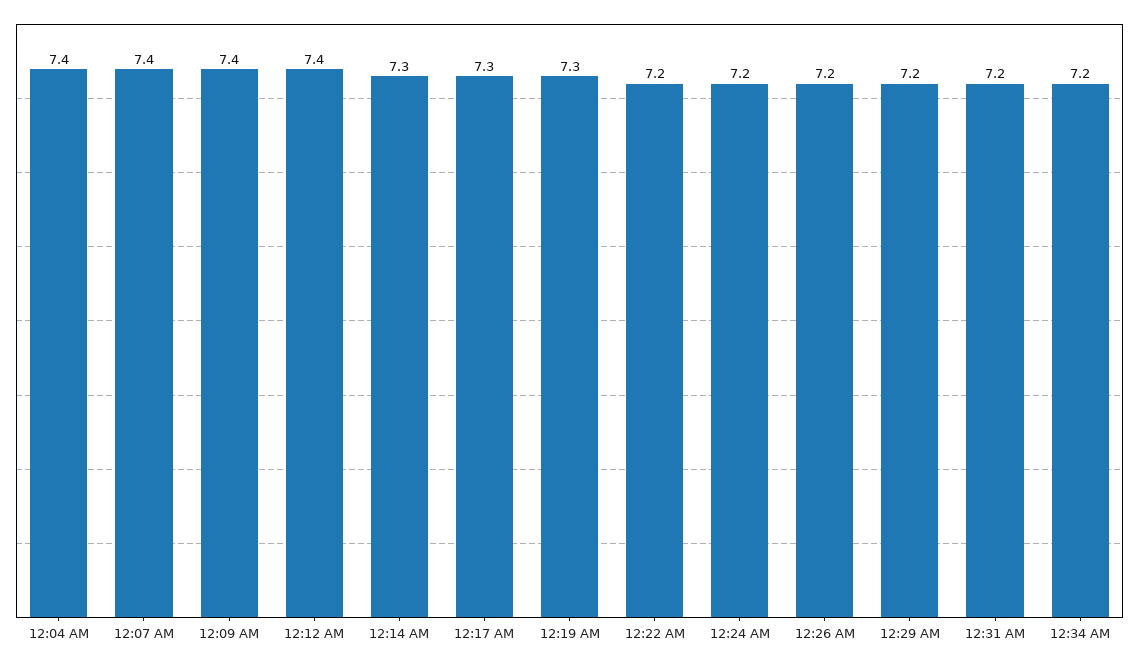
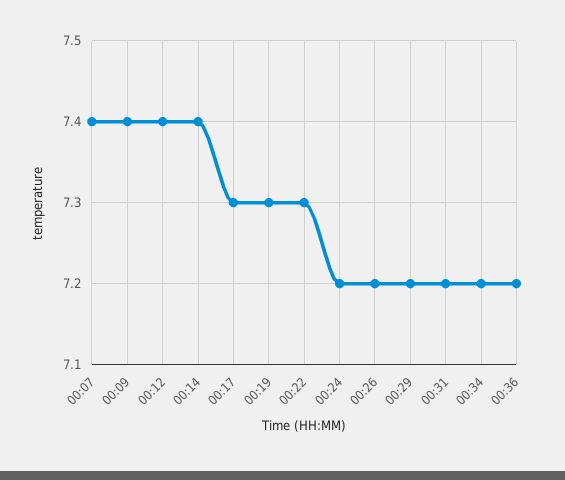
12:04 AM: 7.4 -> none
12:14 AM: 7.3 -> 7.4
12:22 AM: 7.2 -> 7.3
00:36: none -> 7.2

